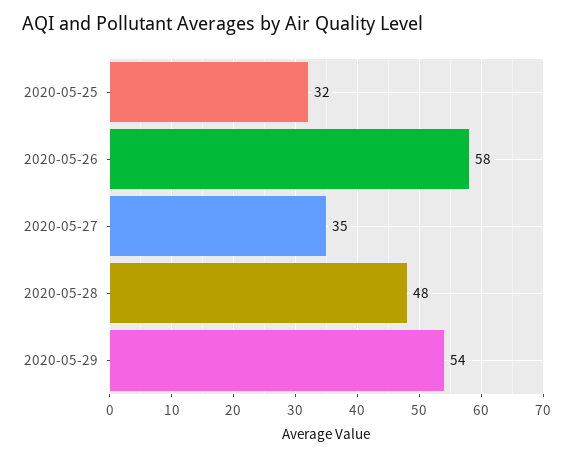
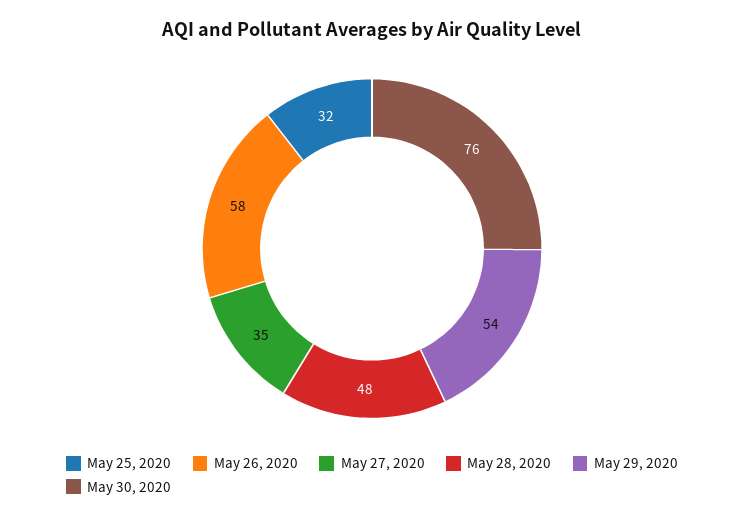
May 30, 2020: none -> 76

